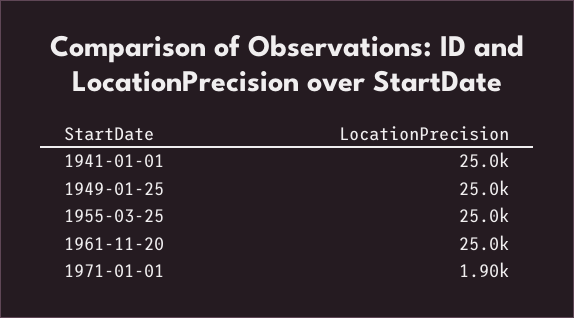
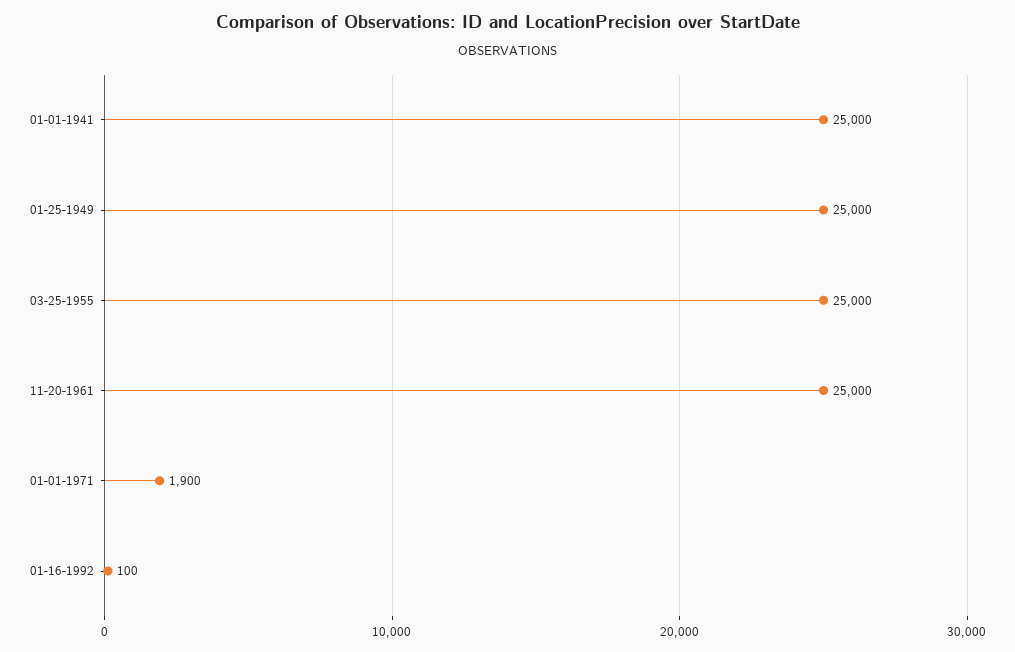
01-16-1992: none -> 100

